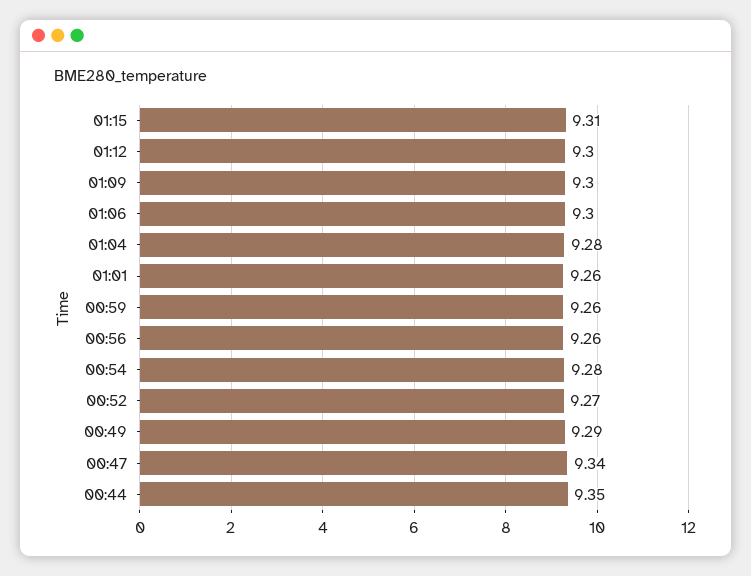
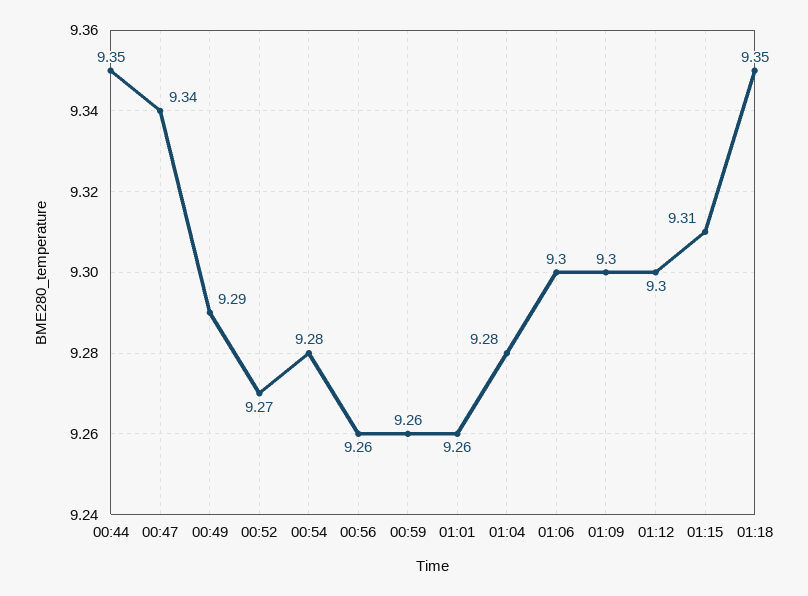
01:18: none -> 9.35

